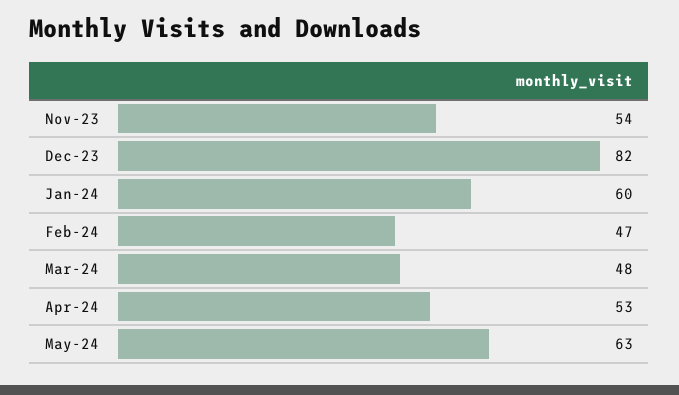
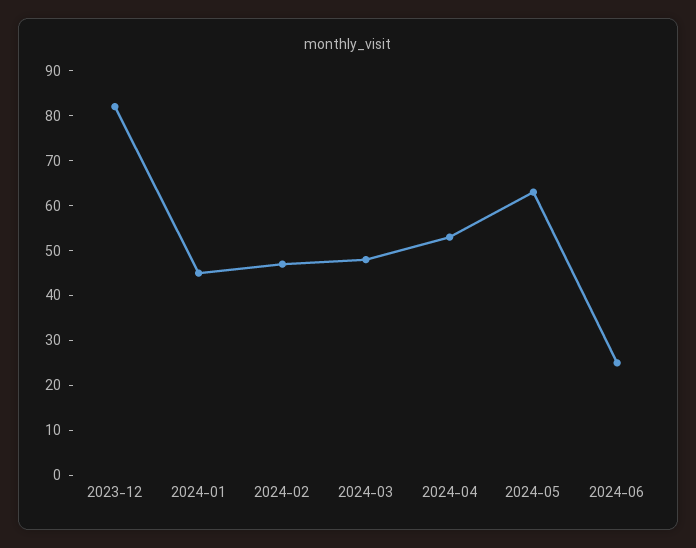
Nov-23: 54 -> none
Jan-24: 60 -> 45
2024-06: none -> 25

